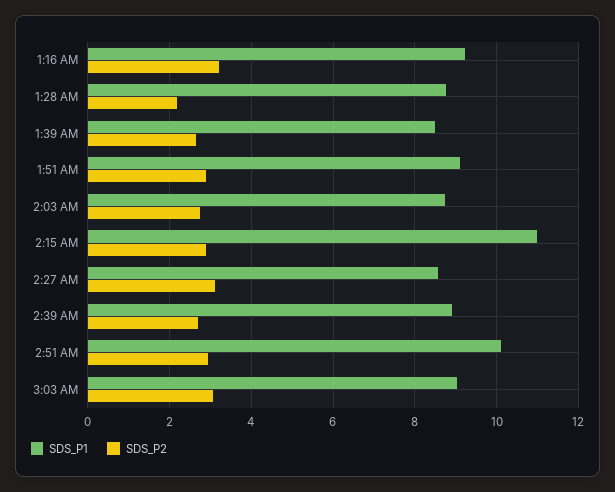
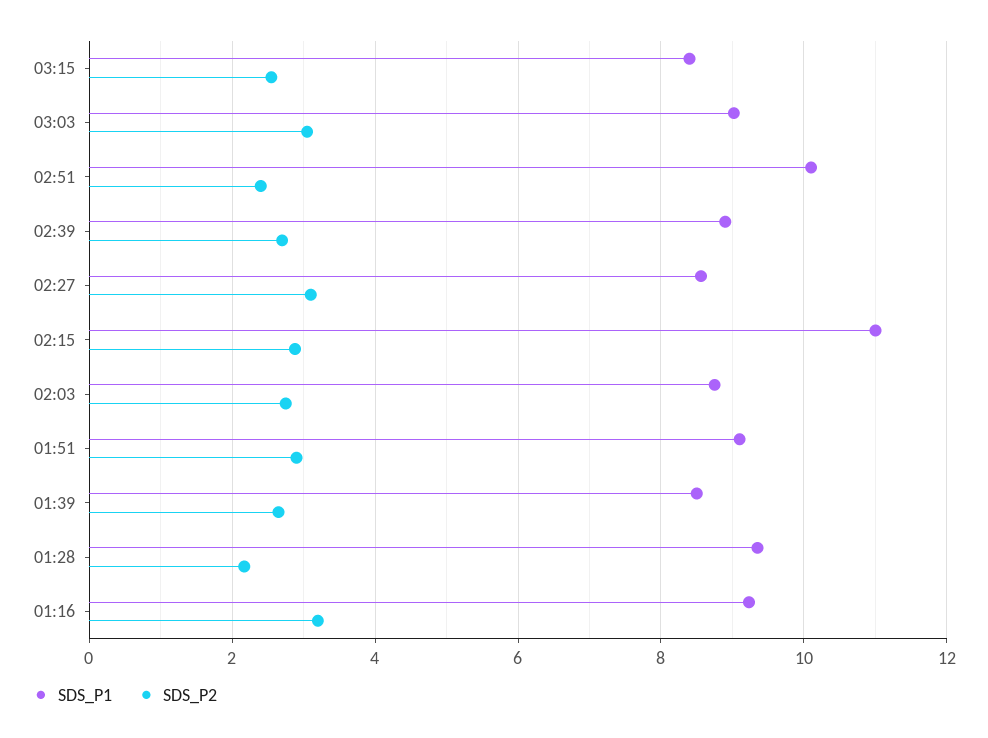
SDS_P1, 1:28 AM: 8.8 -> 9.4
SDS_P2, 2:51 AM: 3 -> 2.4
SDS_P1, 03:15: none -> 8.4
SDS_P2, 03:15: none -> 2.6

